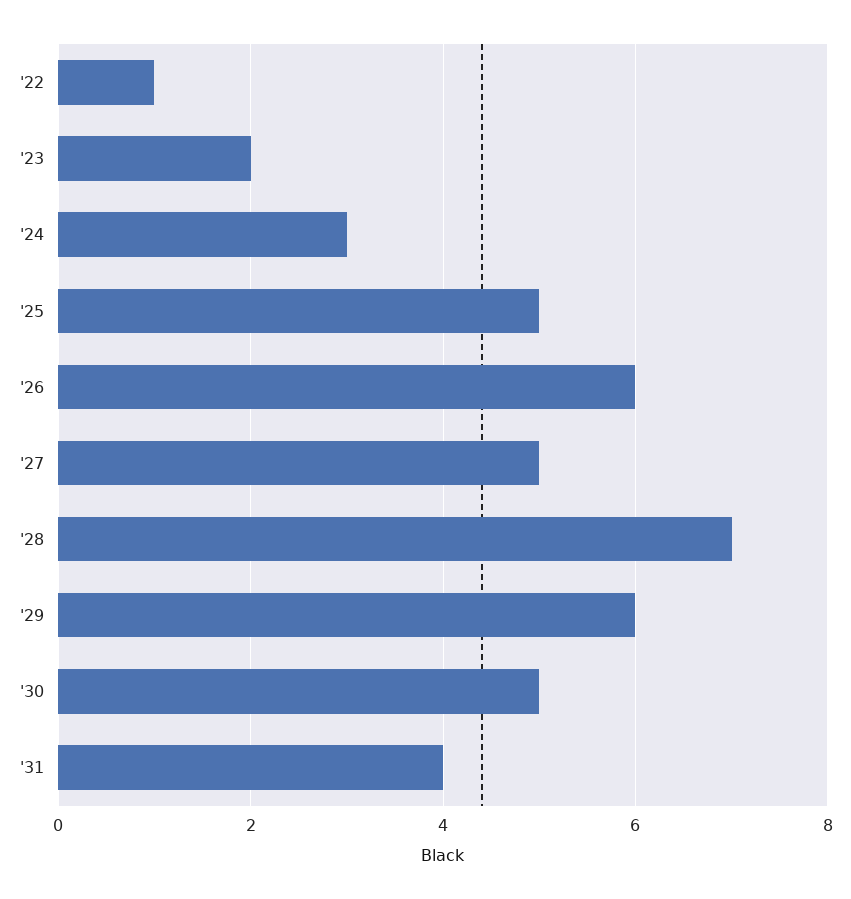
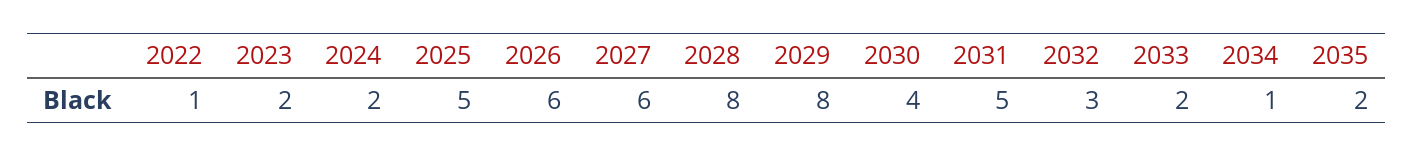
'24: 3 -> 2
'27: 5 -> 6
'28: 7 -> 8
'29: 6 -> 8
'30: 5 -> 4
'31: 4 -> 5
2032: none -> 3
2033: none -> 2
2034: none -> 1
2035: none -> 2

